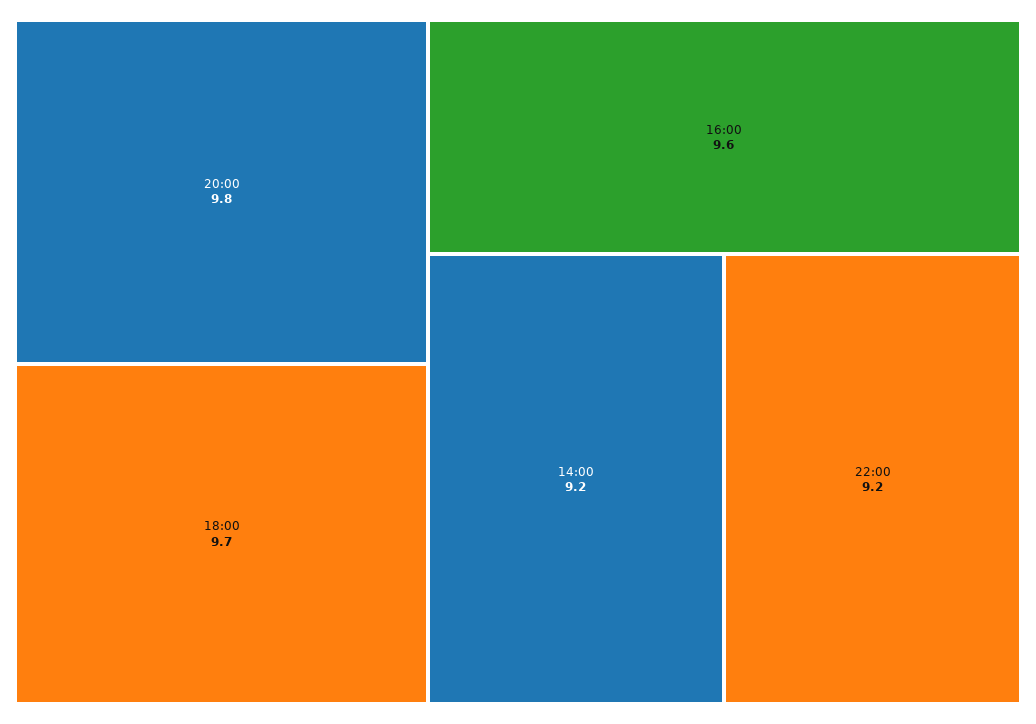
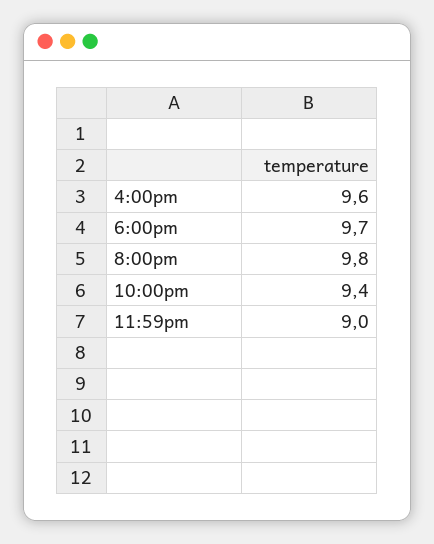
14:00: 9.2 -> none
22:00: 9.2 -> 9.4
11:59pm: none -> 9

